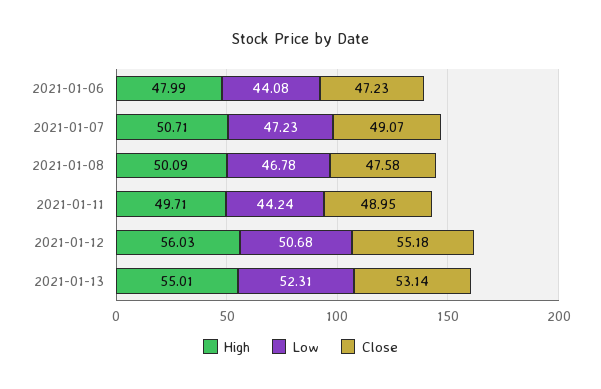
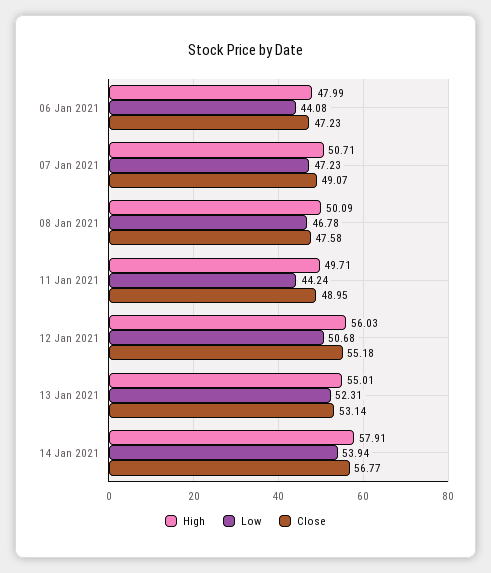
High, 14 Jan 2021: none -> 57.91
Low, 14 Jan 2021: none -> 53.94
Close, 14 Jan 2021: none -> 56.77

